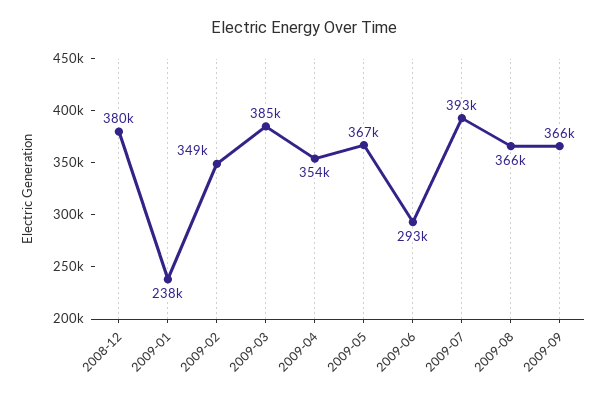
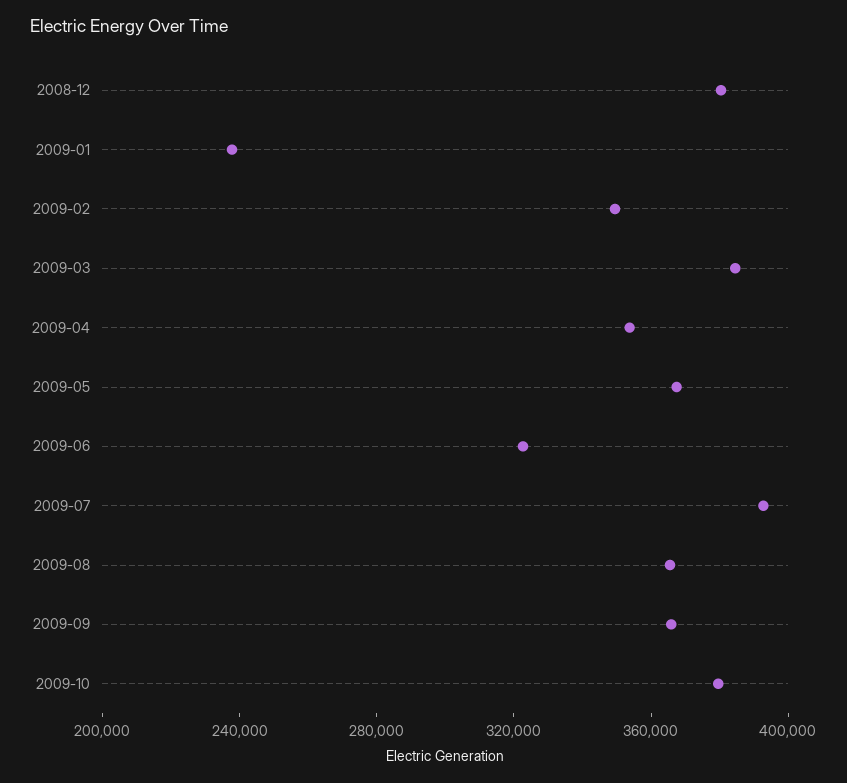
2009-06: 293000 -> 320000
2009-10: none -> 380000

